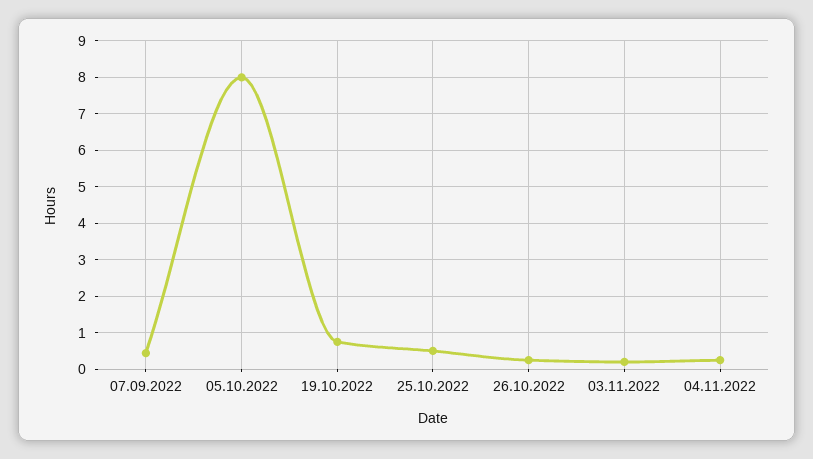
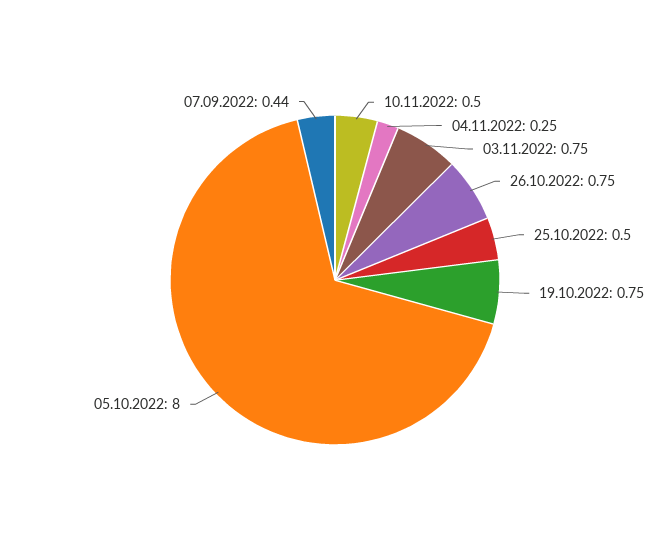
26.10.2022: 0.2 -> 0.75
03.11.2022: 0.2 -> 0.75
10.11.2022: none -> 0.5

